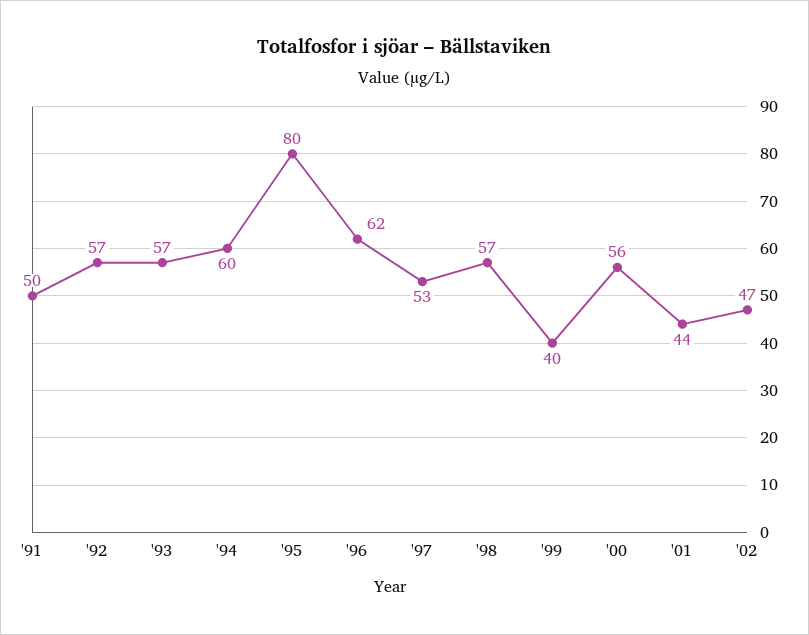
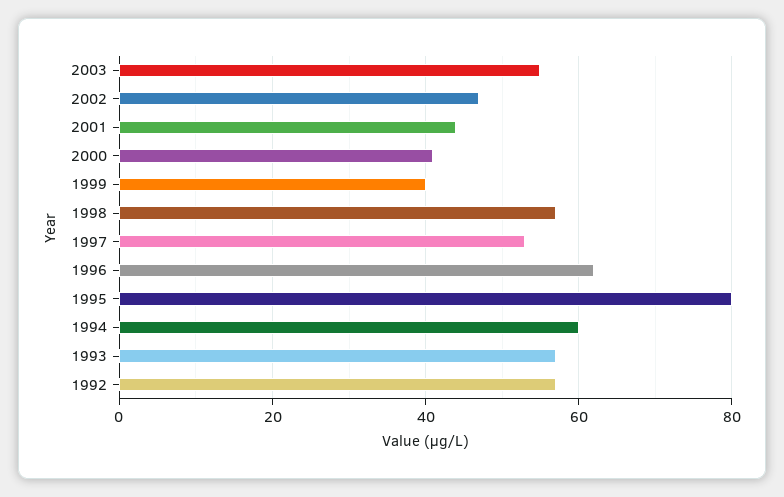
'91: 50 -> none
'00: 56 -> 40
2003: none -> 55

